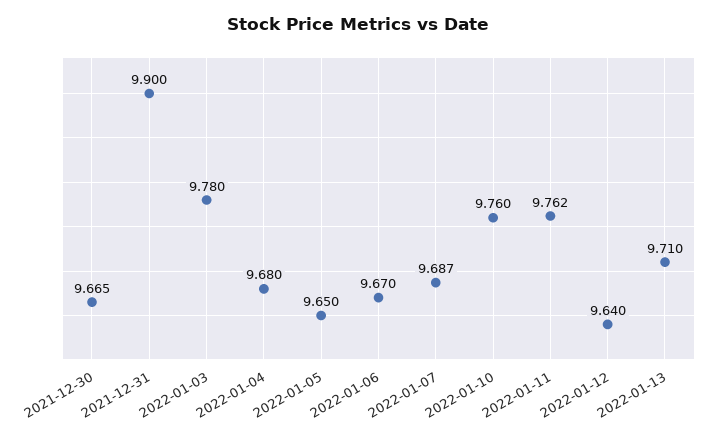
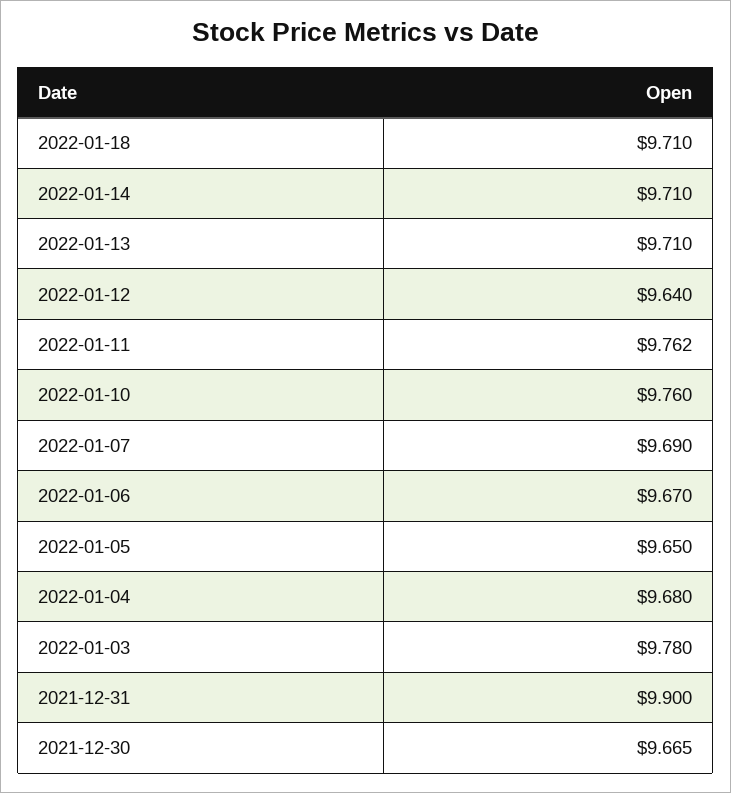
2022-01-07: 9.687 -> 9.69
2022-01-18: none -> 9.71
2022-01-14: none -> 9.71

